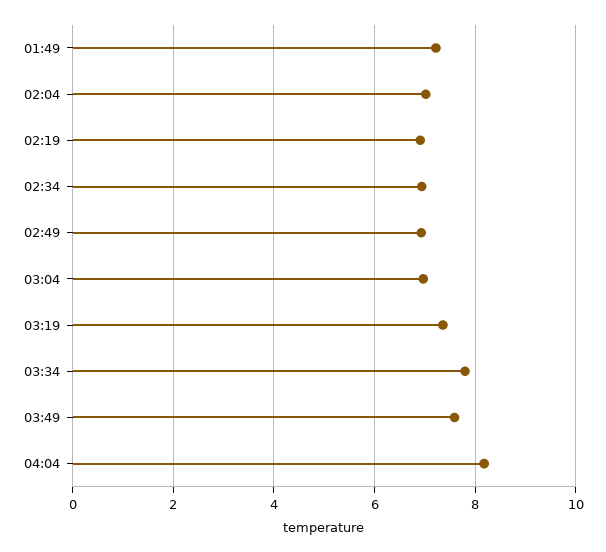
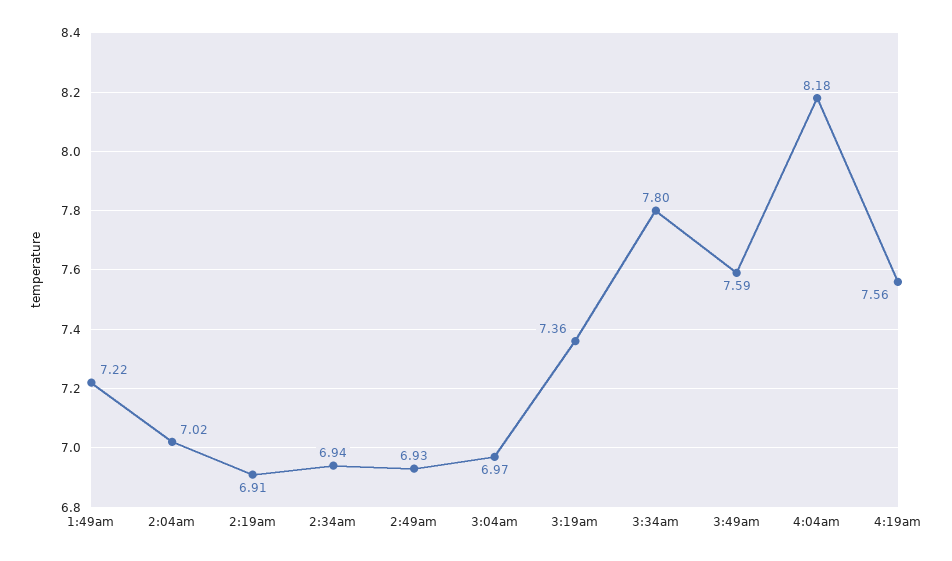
4:19am: none -> 7.56

